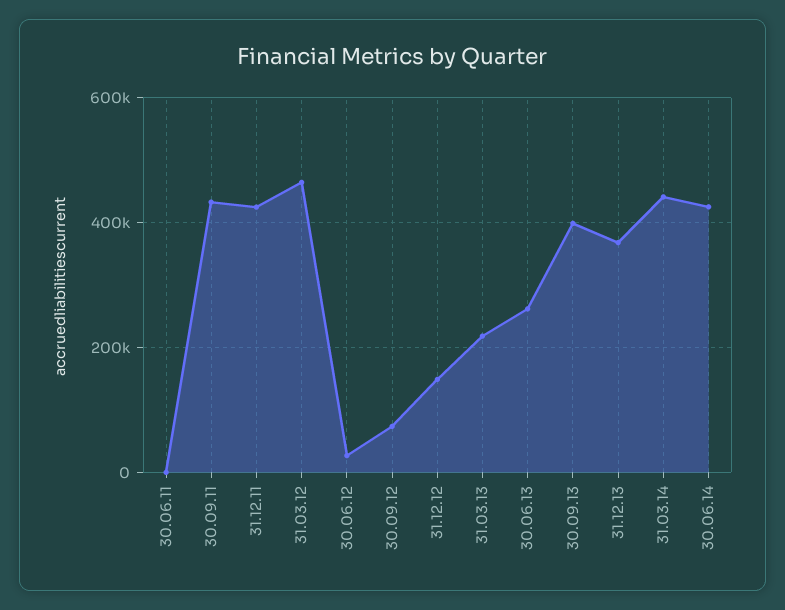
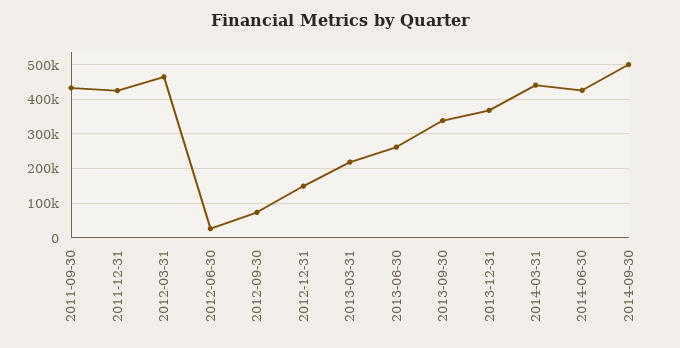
30.06.11: 0 -> none
30.09.13: 400000 -> 340000
2014-09-30: none -> 500000

